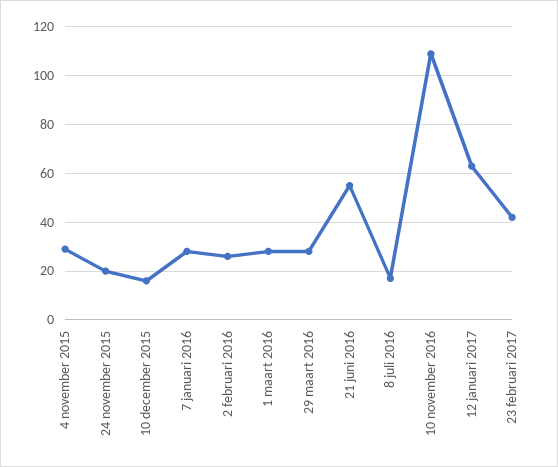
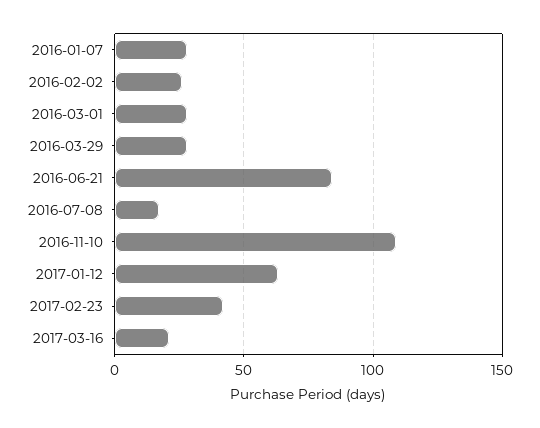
4 november 2015: 30 -> none
24 november 2015: 20 -> none
10 december 2015: 15 -> none
21 juni 2016: 55 -> 85
2017-03-16: none -> 20

